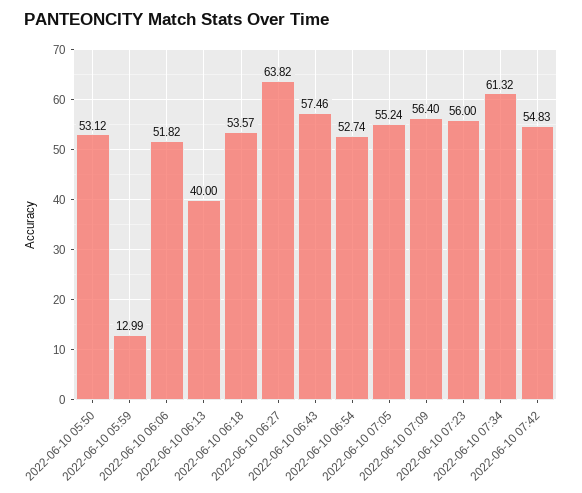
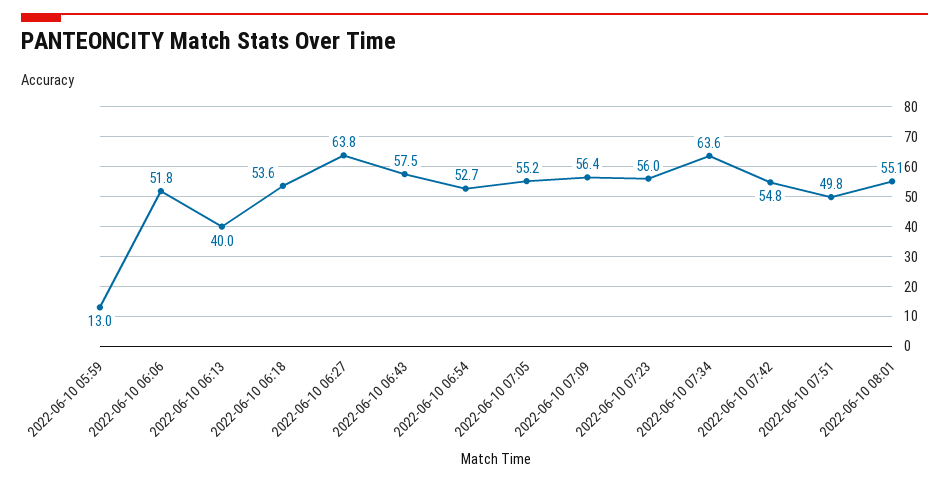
2022-06-10 05:50: 53.12 -> none
2022-06-10 07:34: 61.32 -> 63.6
2022-06-10 07:51: none -> 49.8
2022-06-10 08:01: none -> 55.1

